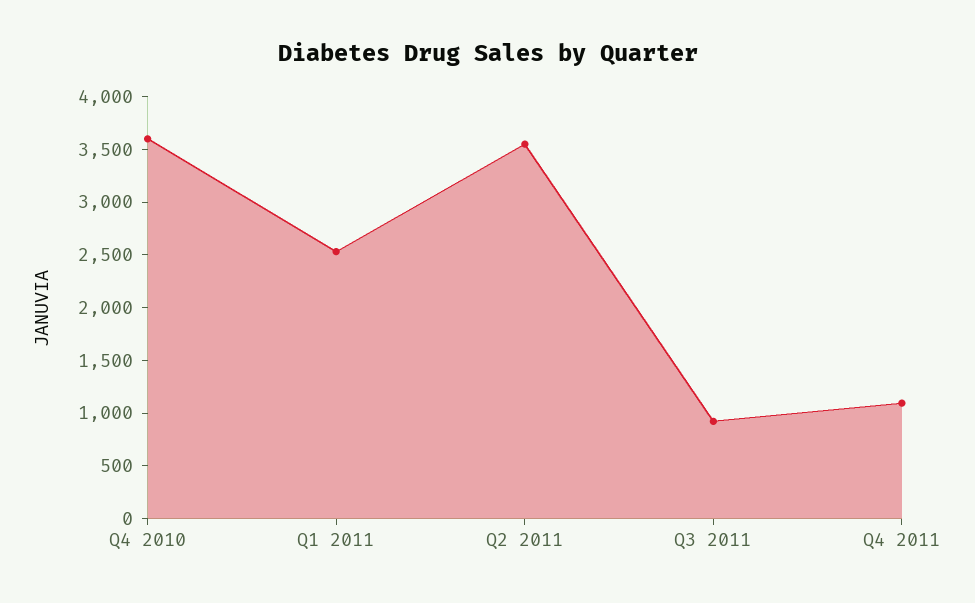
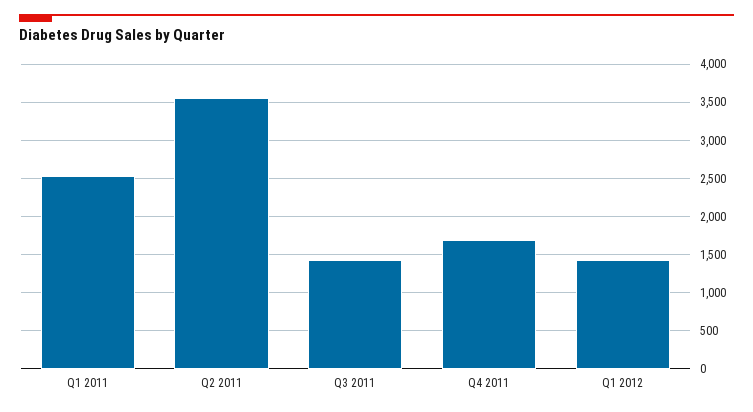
Q4 2010: 3600 -> none
Q3 2011: 900 -> 1400
Q4 2011: 1100 -> 1700
Q1 2012: none -> 1400

